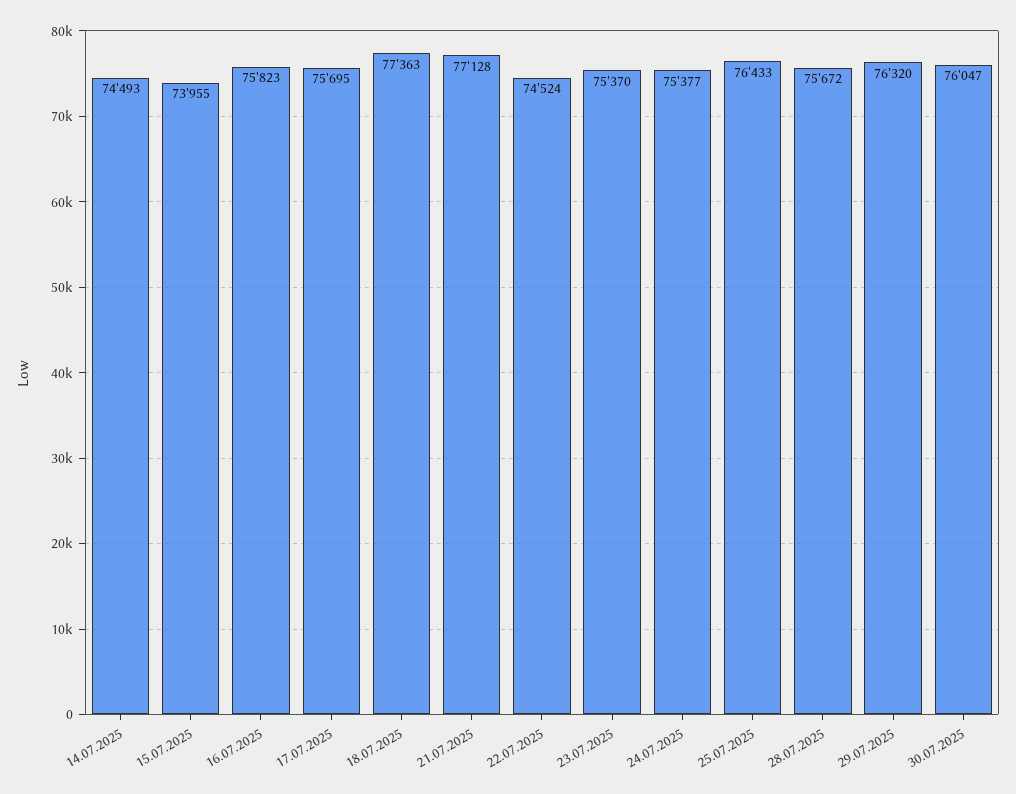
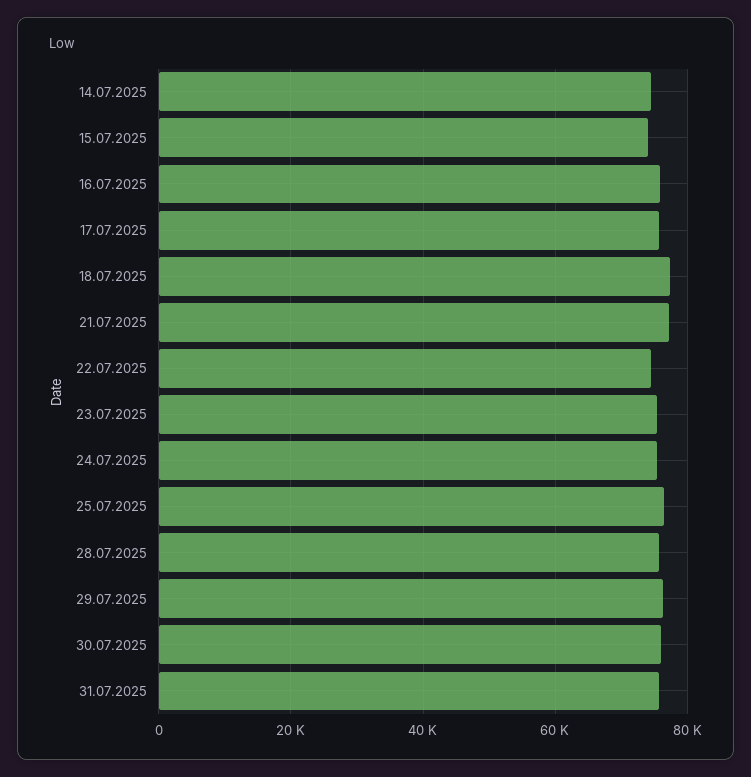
31.07.2025: none -> 76000

